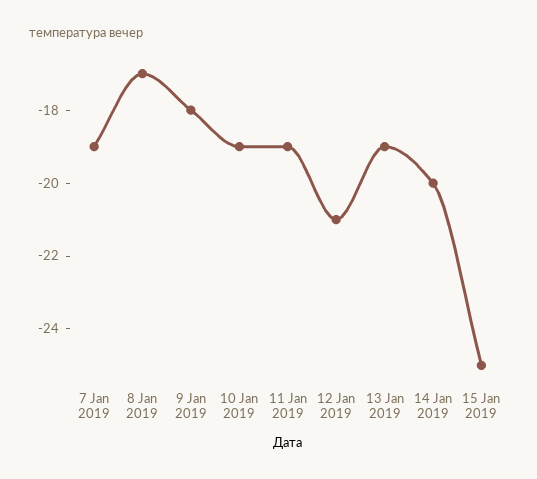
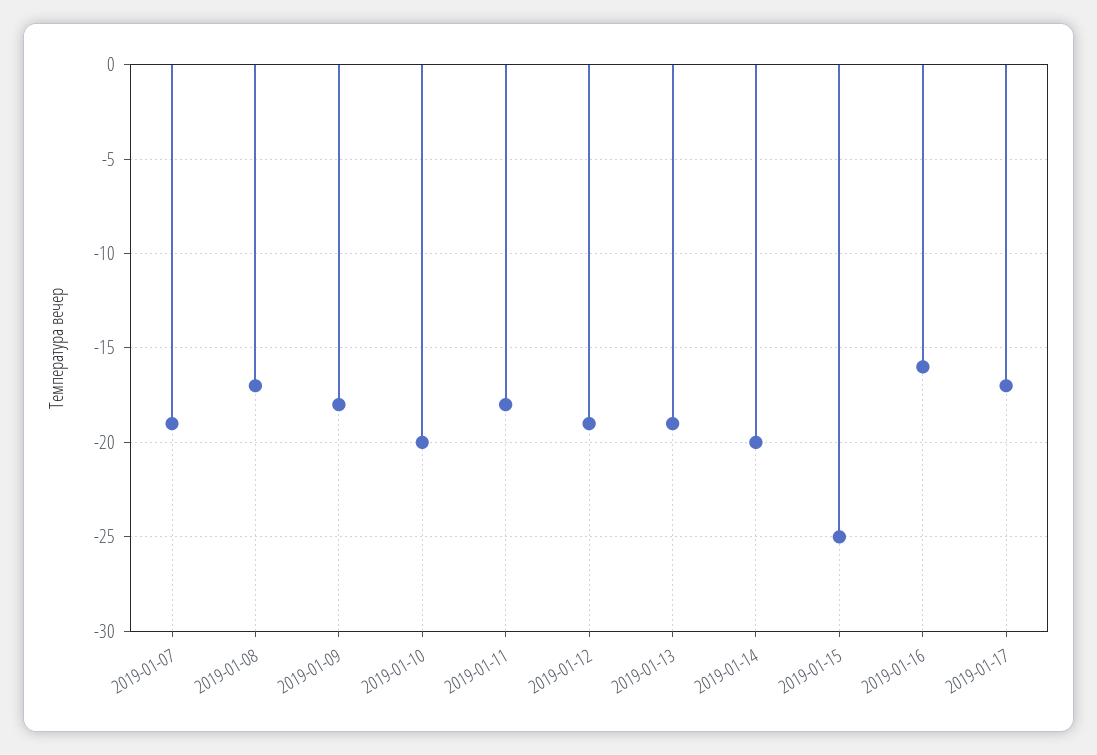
10 Jan 2019: -19 -> -20
11 Jan 2019: -19 -> -18
12 Jan 2019: -21 -> -19
2019-01-16: none -> -16
2019-01-17: none -> -17

